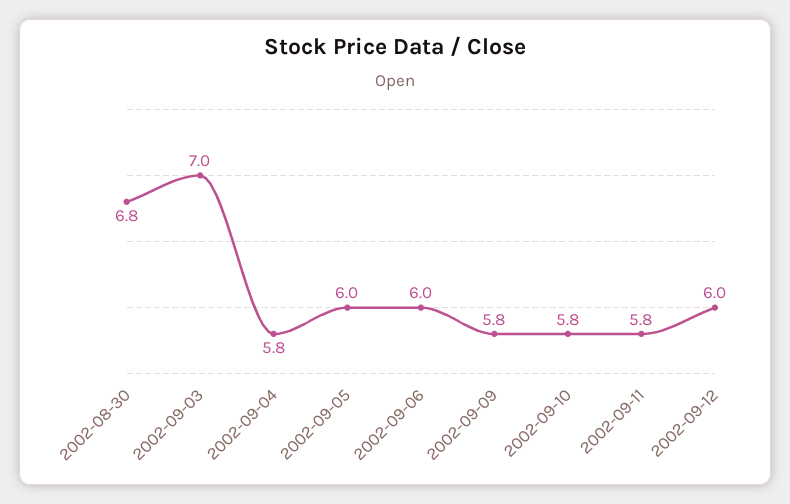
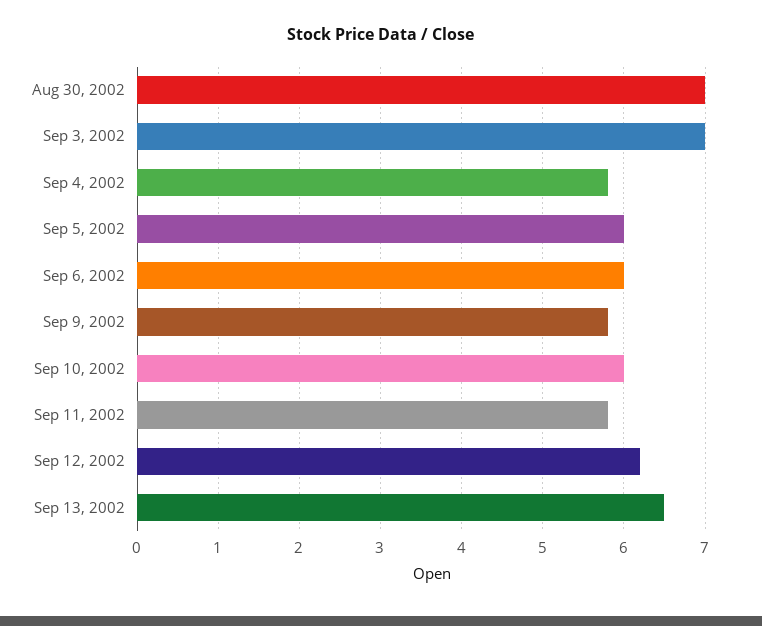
2002-08-30: 6.8 -> 7
2002-09-10: 5.8 -> 6
2002-09-12: 6 -> 6.2
Sep 13, 2002: none -> 6.5

